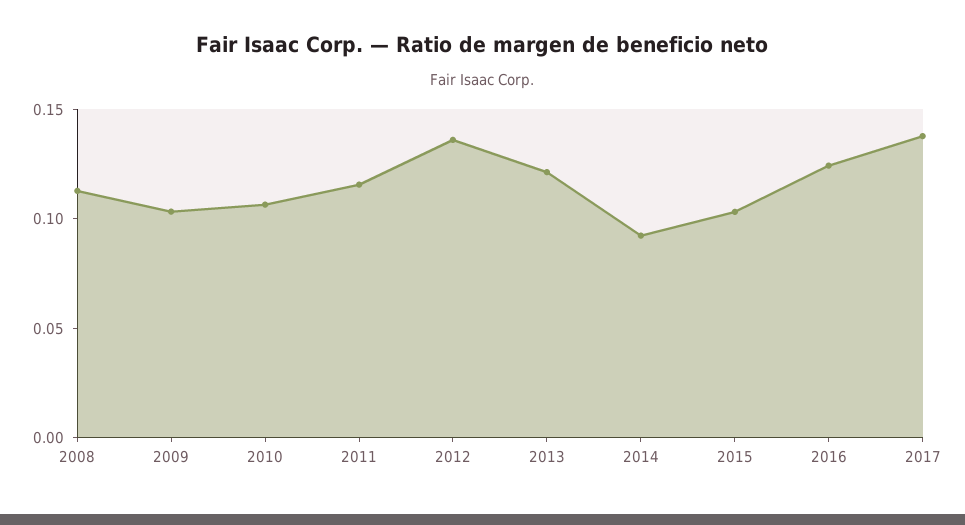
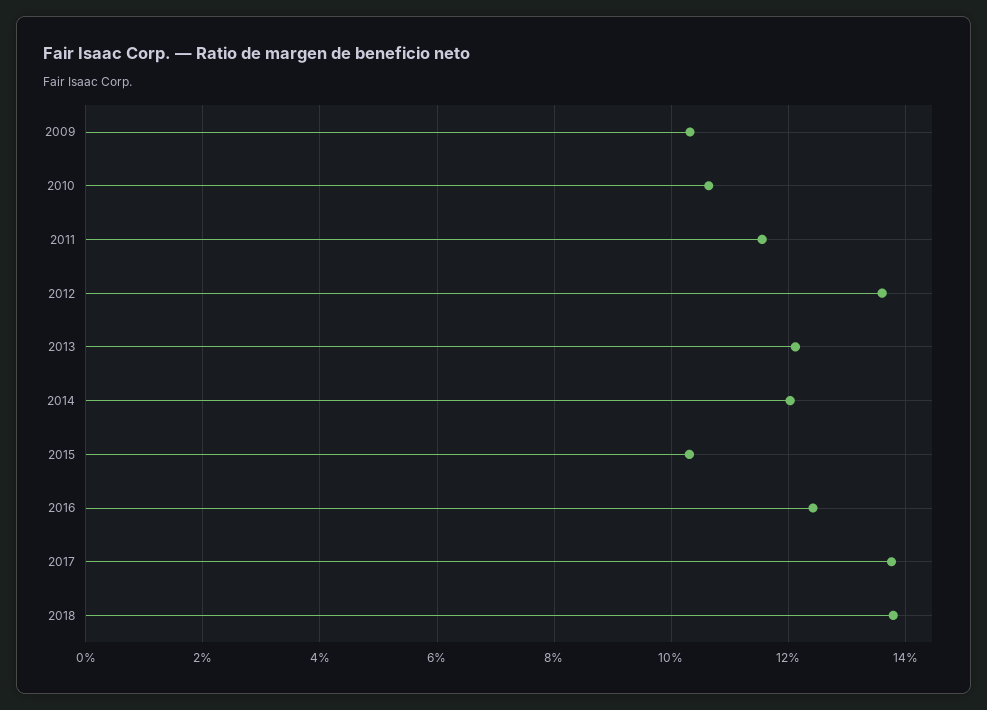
2008: 0.11 -> none
2014: 0.09 -> 0.12
2018: none -> 0.138

